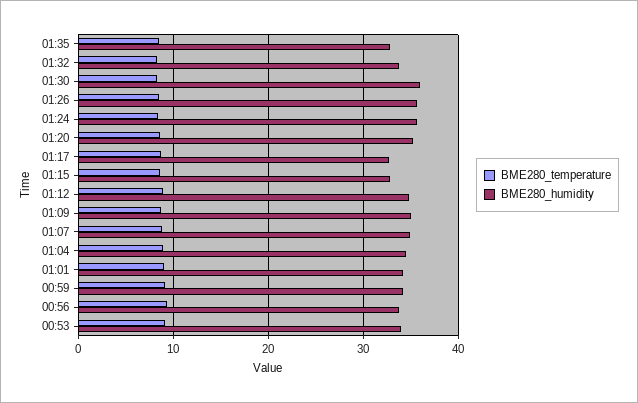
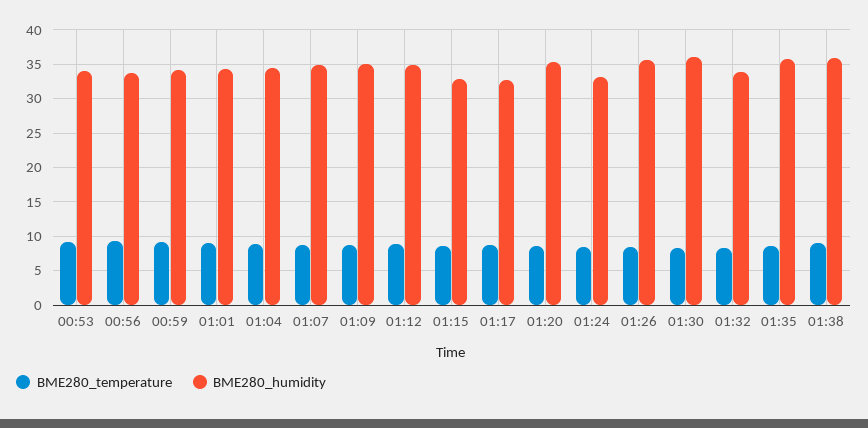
BME280_humidity, 01:35: 33 -> 36
BME280_humidity, 01:24: 36 -> 33
BME280_temperature, 01:38: none -> 9
BME280_humidity, 01:38: none -> 36

